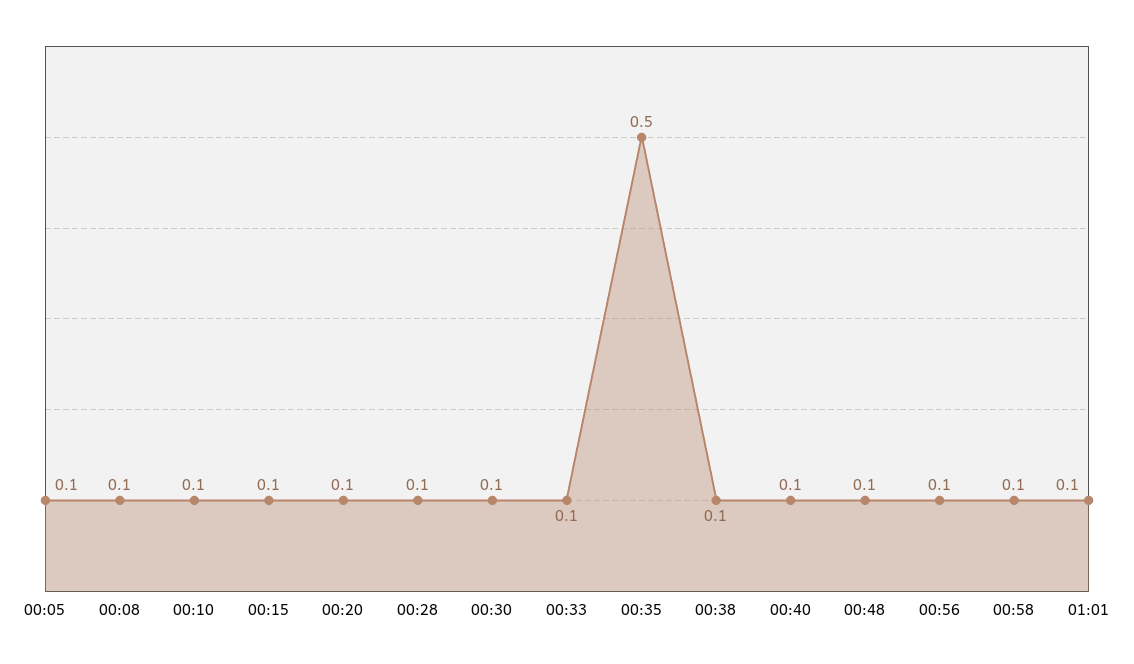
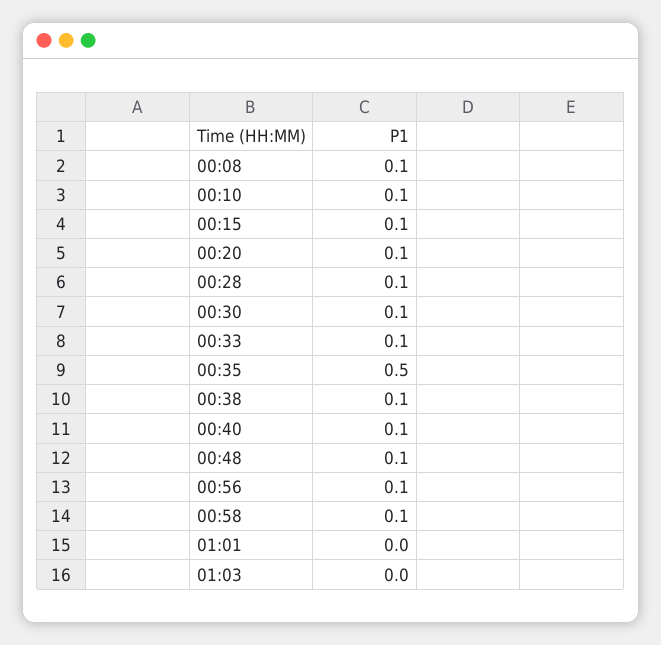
00:05: 0.1 -> none
01:01: 0.1 -> 0
01:03: none -> 0

